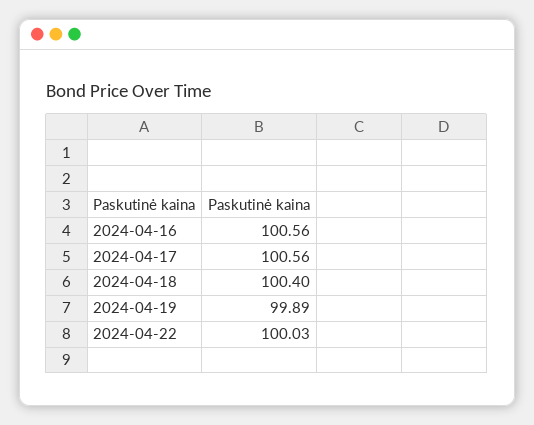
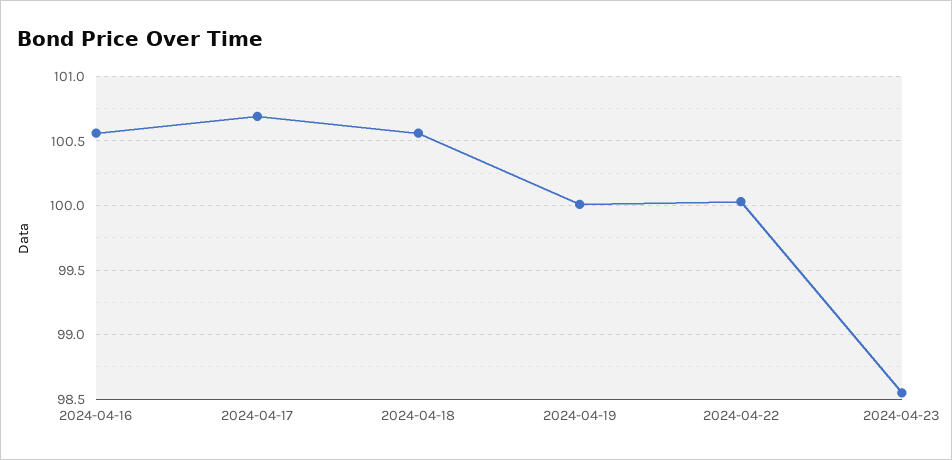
2024-04-17: 100.56 -> 100.7
2024-04-18: 100.4 -> 100.55
2024-04-19: 99.89 -> 100
2024-04-23: none -> 98.55

